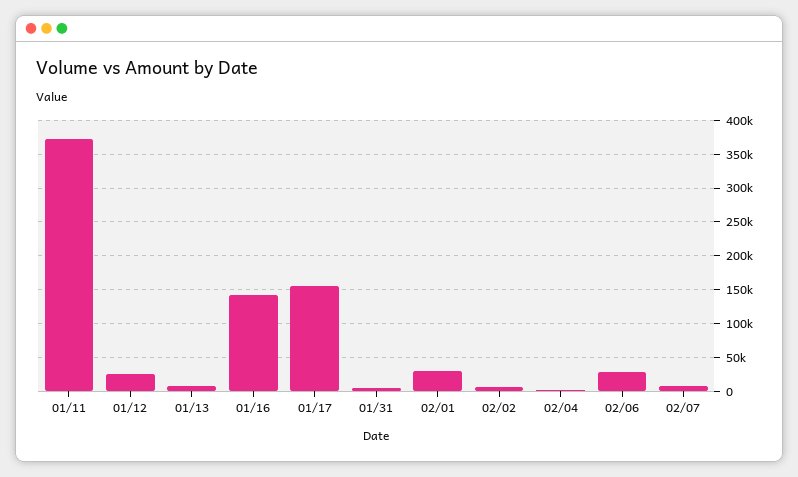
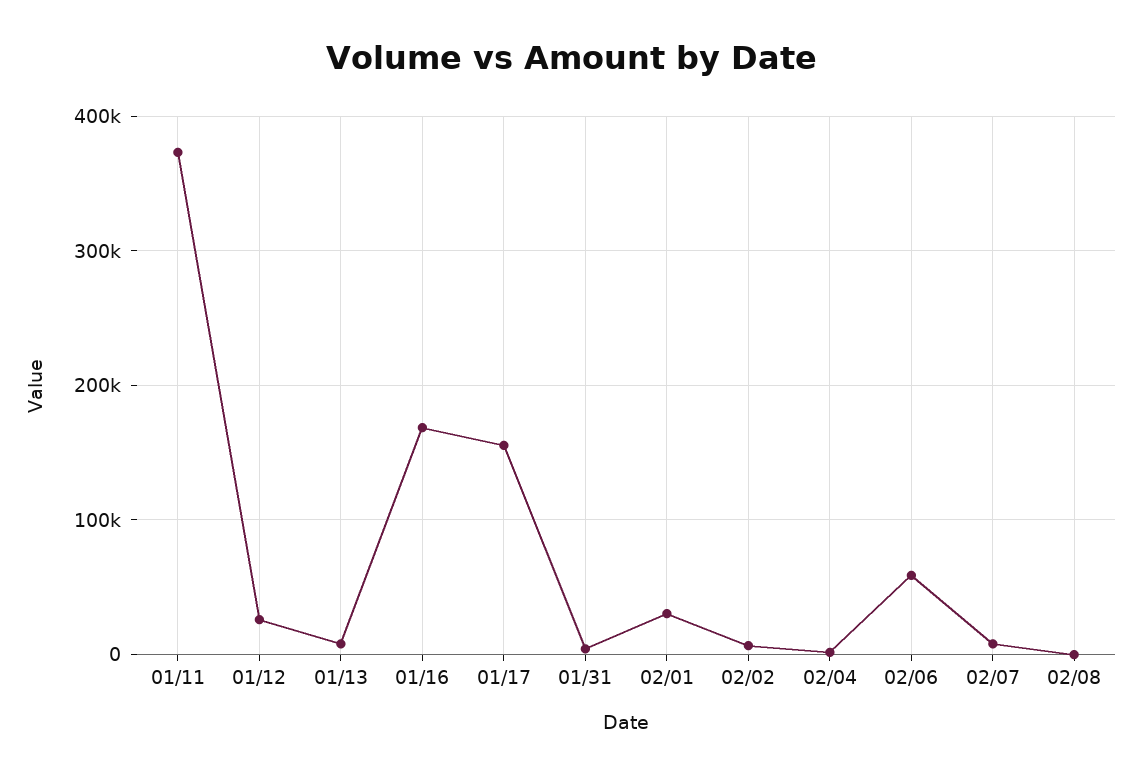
01/16: 140000 -> 170000
02/06: 30000 -> 60000
02/08: none -> 0

